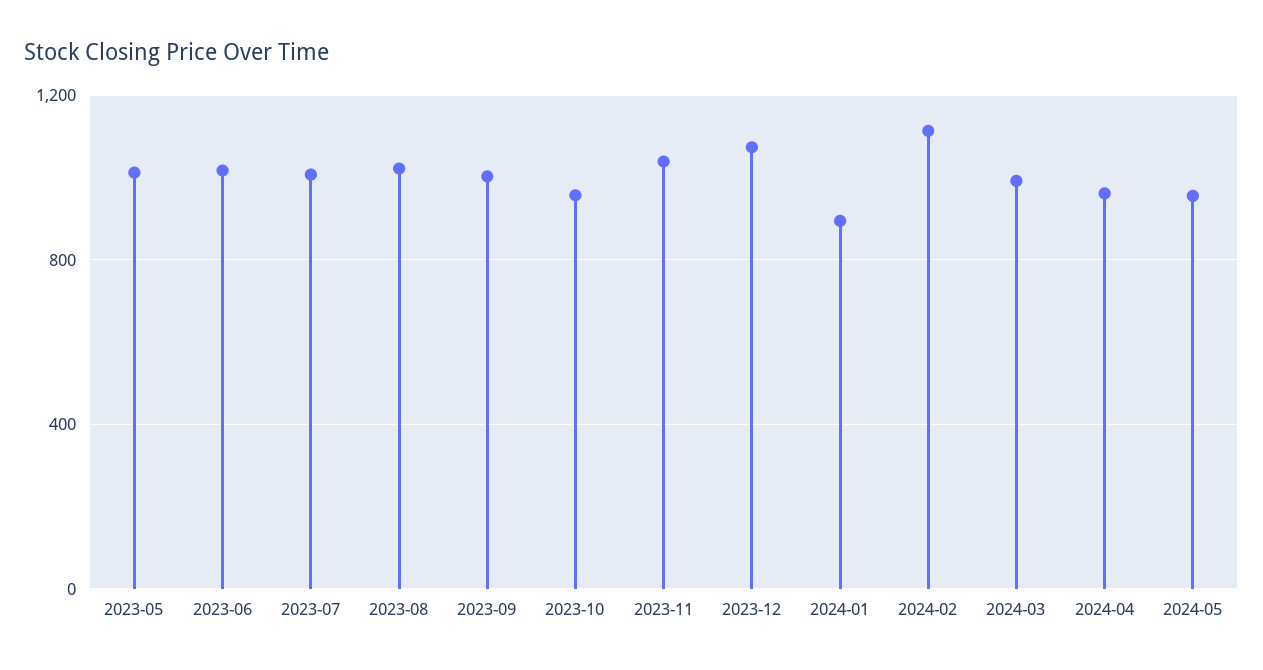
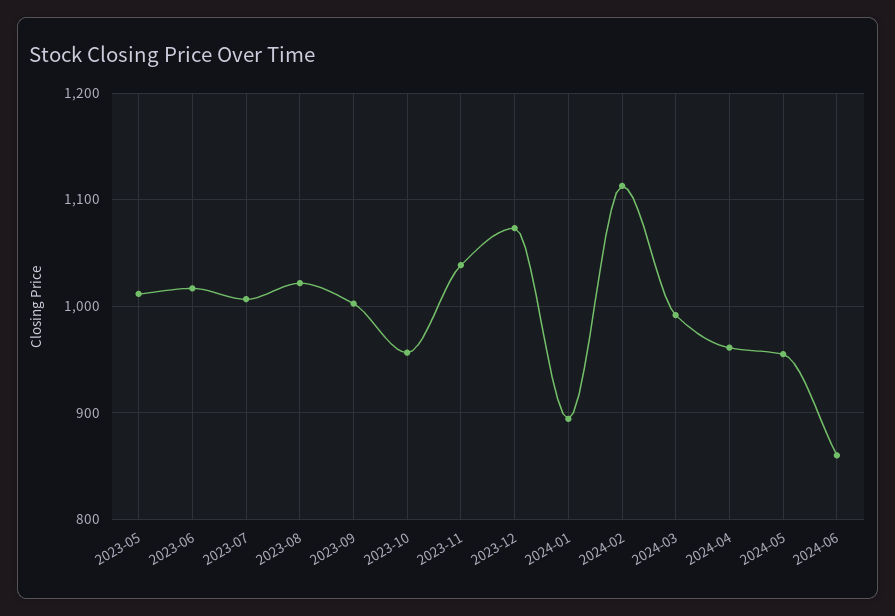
2024-06: none -> 860

